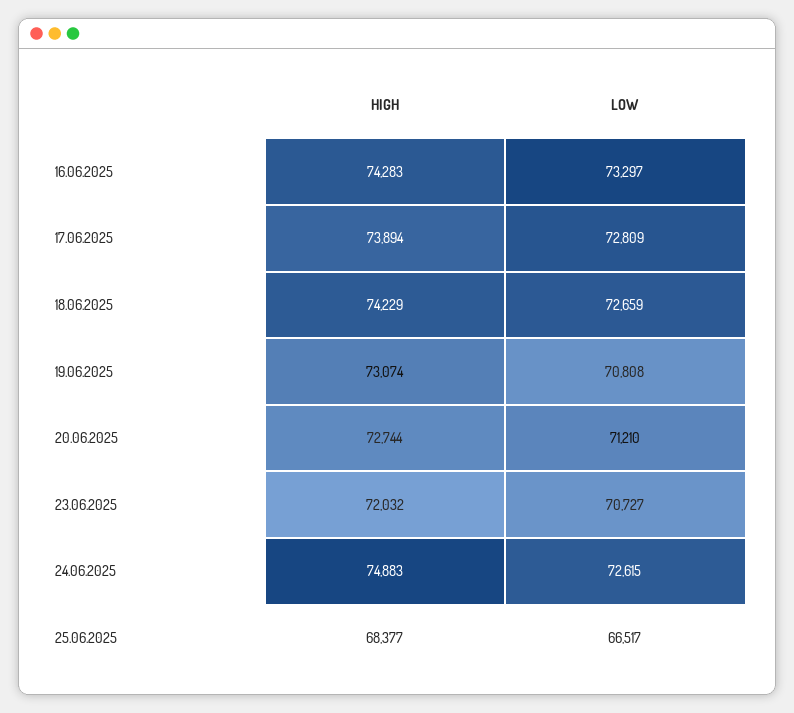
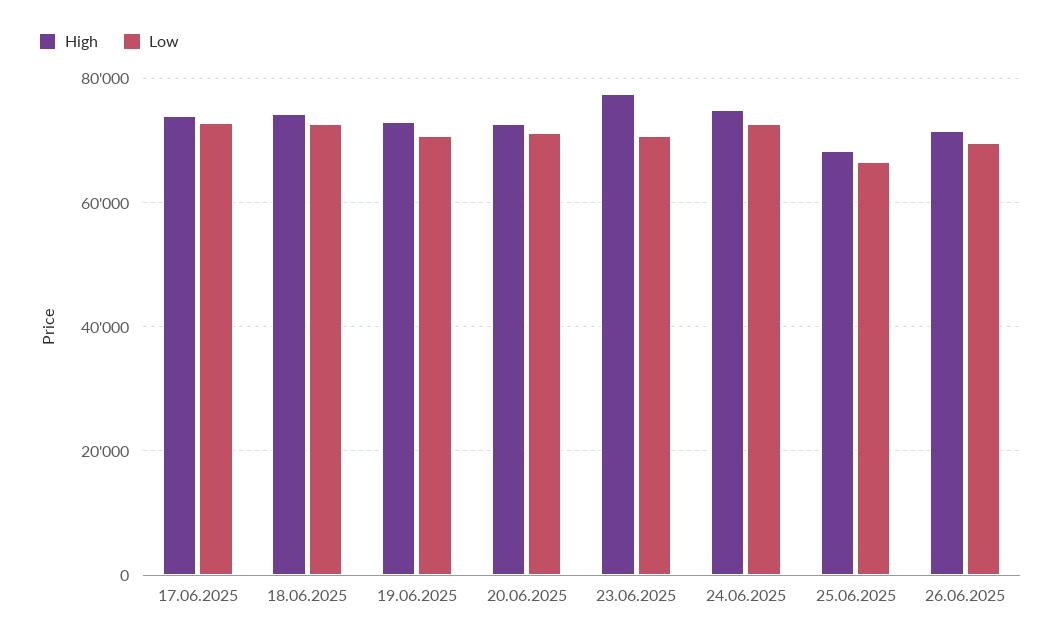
HIGH, 16.06.2025: 74283 -> none
LOW, 16.06.2025: 73297 -> none
HIGH, 23.06.2025: 72032 -> 78000
HIGH, 26.06.2025: none -> 72000
LOW, 26.06.2025: none -> 70000

